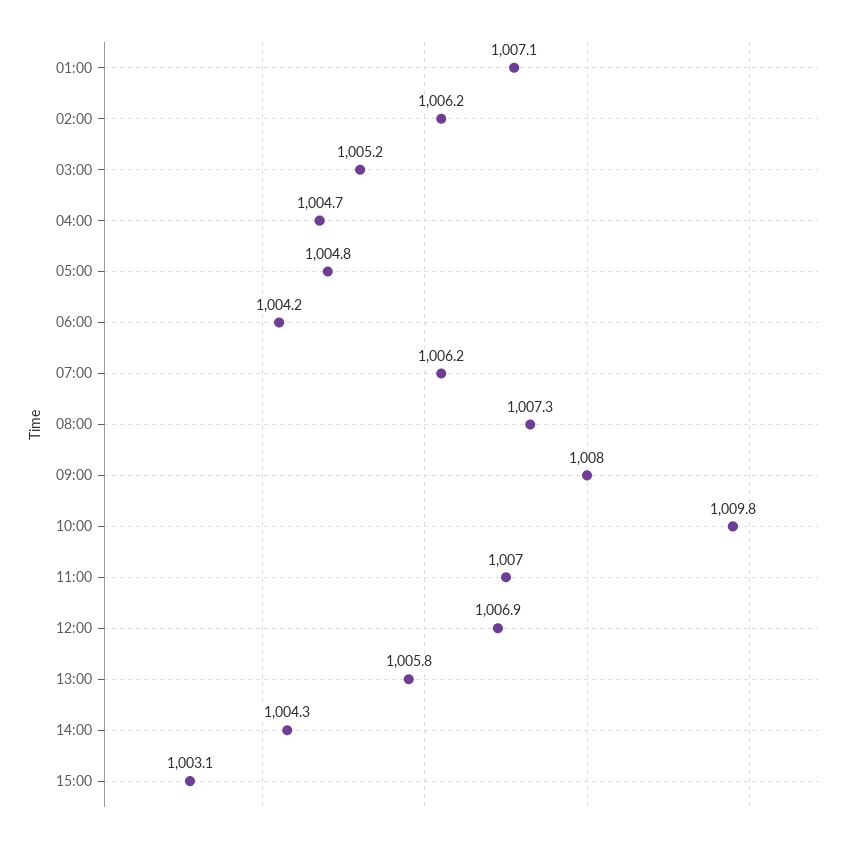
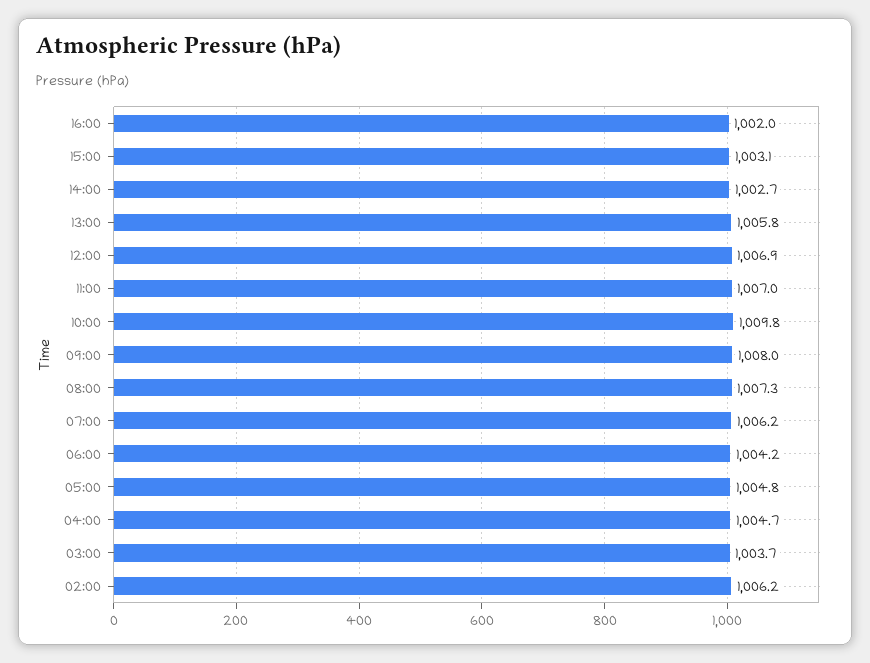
01:00: 1007.1 -> none
03:00: 1005.2 -> 1003.7
14:00: 1004.3 -> 1002.7
16:00: none -> 1002

